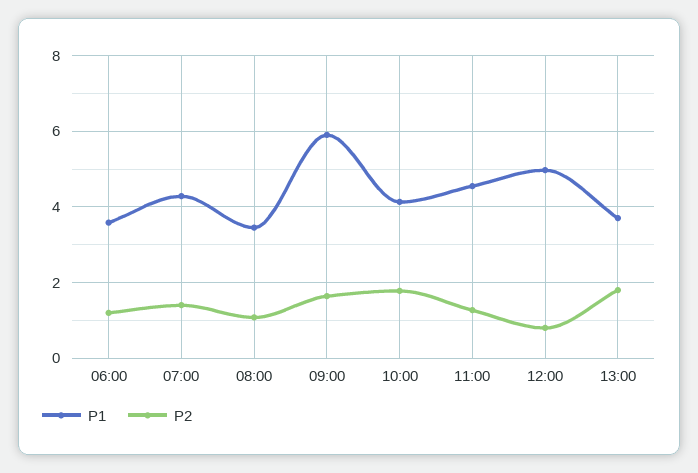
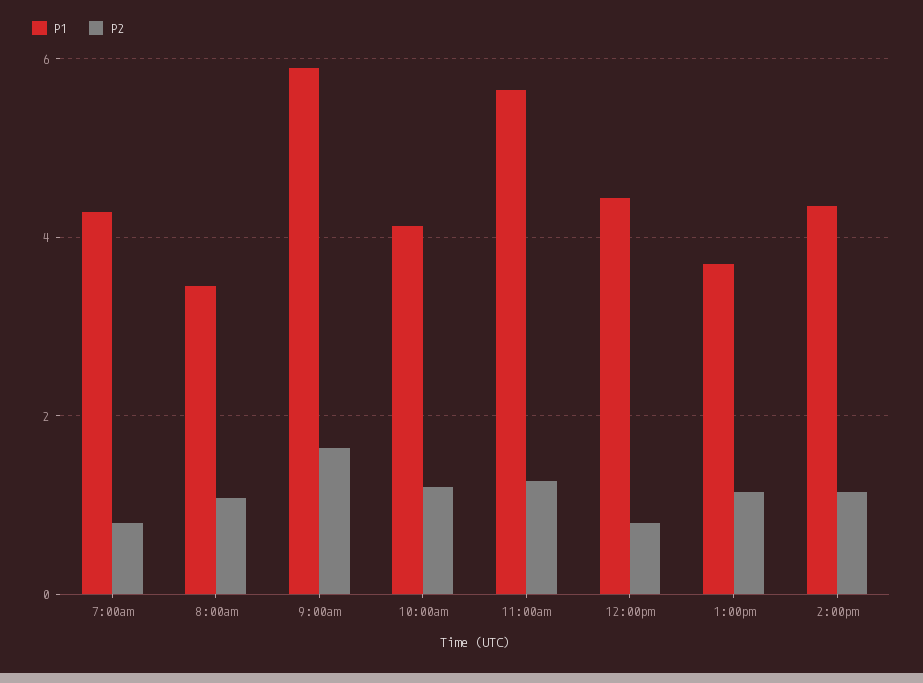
P1, 06:00: 3.6 -> none
P2, 06:00: 1.2 -> none
P2, 07:00: 1.4 -> 0.8
P2, 10:00: 1.8 -> 1.2
P1, 11:00: 4.6 -> 5.6
P1, 12:00: 5 -> 4.4
P2, 13:00: 1.8 -> 1.2
P1, 2:00pm: none -> 4.4
P2, 2:00pm: none -> 1.2

